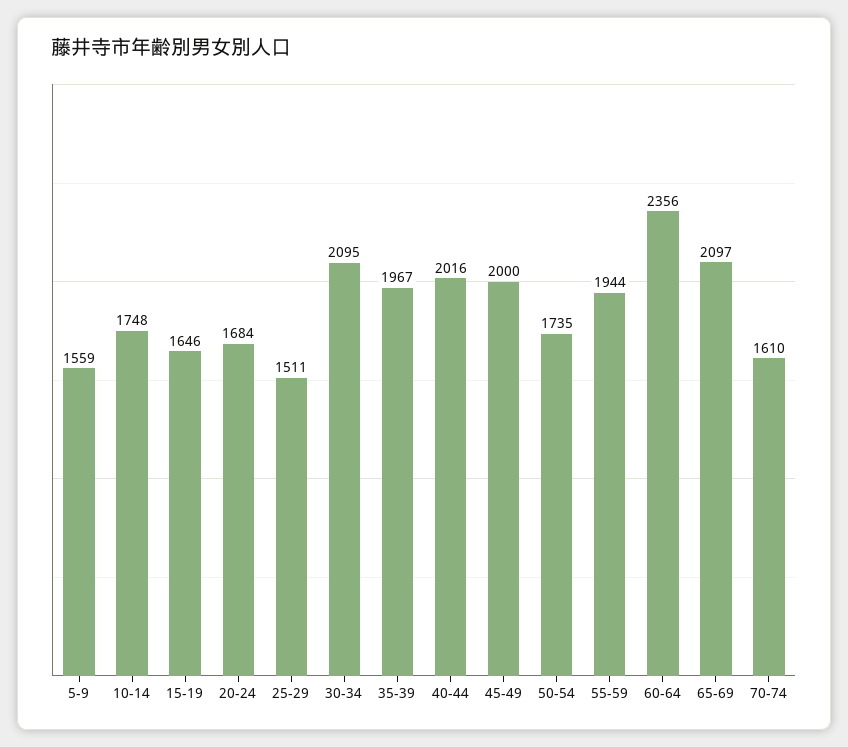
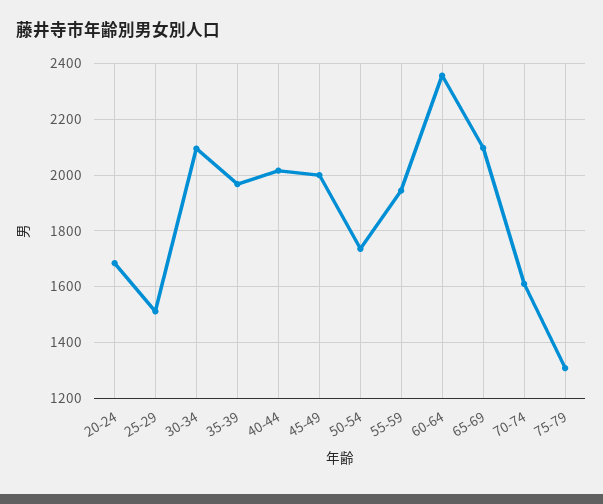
5-9: 1559 -> none
10-14: 1748 -> none
15-19: 1646 -> none
75-79: none -> 1300

